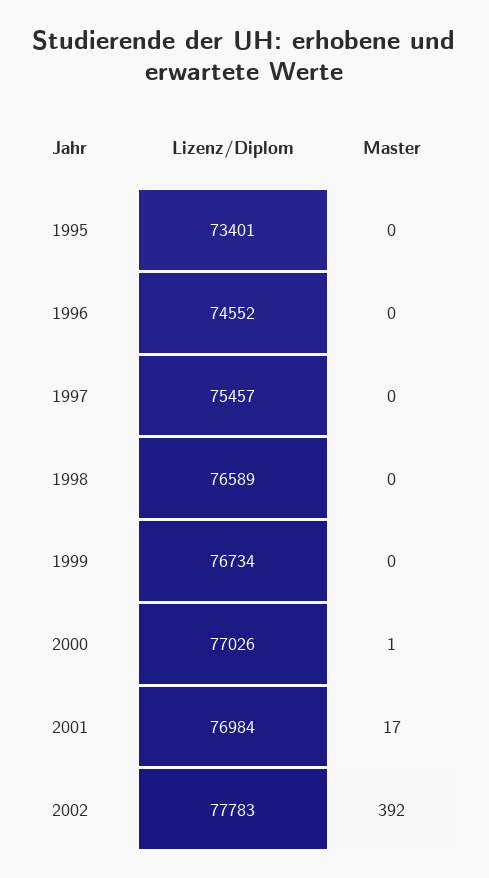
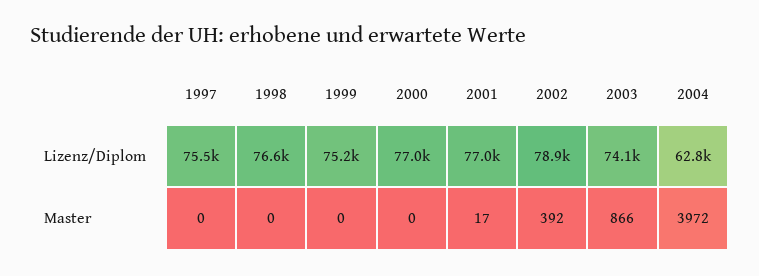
Lizenz/Diplom, 1995: 73401 -> none
Master, 1995: 0 -> none
Lizenz/Diplom, 1996: 74552 -> none
Master, 1996: 0 -> none
Lizenz/Diplom, 1999: 76734 -> 75200
Master, 2000: 1 -> 0
Lizenz/Diplom, 2002: 77783 -> 78900
Lizenz/Diplom, 2003: none -> 74100
Lizenz/Diplom, 2004: none -> 62800
Master, 2003: none -> 866
Master, 2004: none -> 3972

